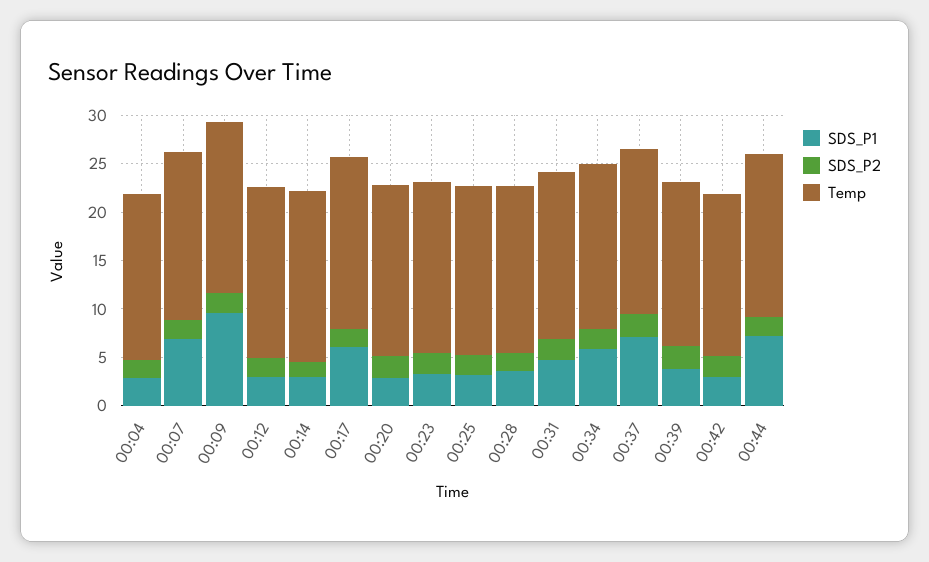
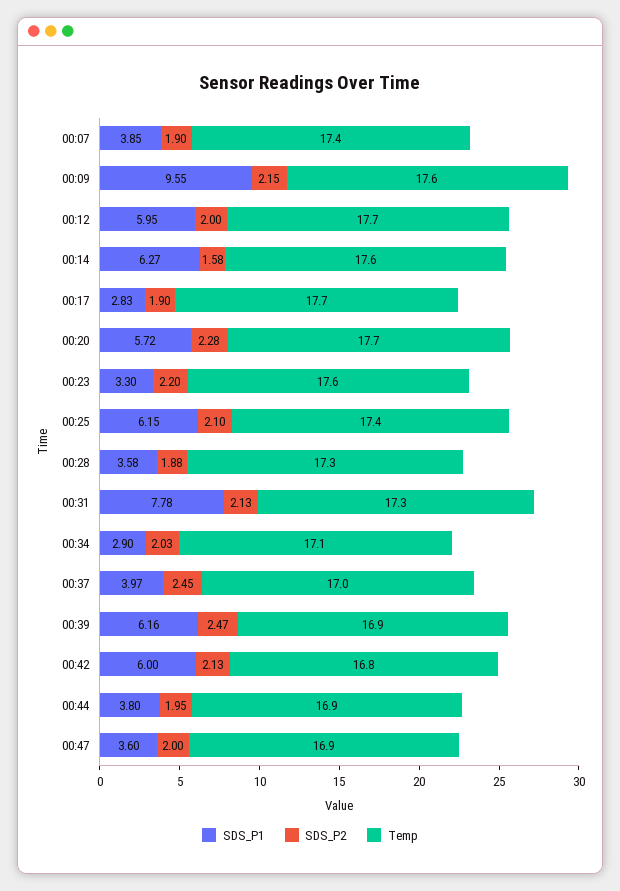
SDS_P1, 00:04: 3 -> none
SDS_P2, 00:04: 2 -> none
Temp, 00:04: 17 -> none
SDS_P1, 00:07: 7 -> 3.85
SDS_P1, 00:12: 3 -> 5.95
SDS_P1, 00:14: 3 -> 6.27
SDS_P1, 00:17: 6 -> 2.83
SDS_P1, 00:20: 3 -> 5.72
SDS_P1, 00:25: 3 -> 6.15
SDS_P1, 00:31: 5 -> 7.78
SDS_P1, 00:34: 6 -> 2.9
SDS_P1, 00:37: 7 -> 3.97
SDS_P1, 00:39: 4 -> 6.16
SDS_P1, 00:42: 3 -> 6
SDS_P1, 00:44: 7 -> 3.8
SDS_P1, 00:47: none -> 3.6
SDS_P2, 00:47: none -> 2
Temp, 00:47: none -> 16.9

